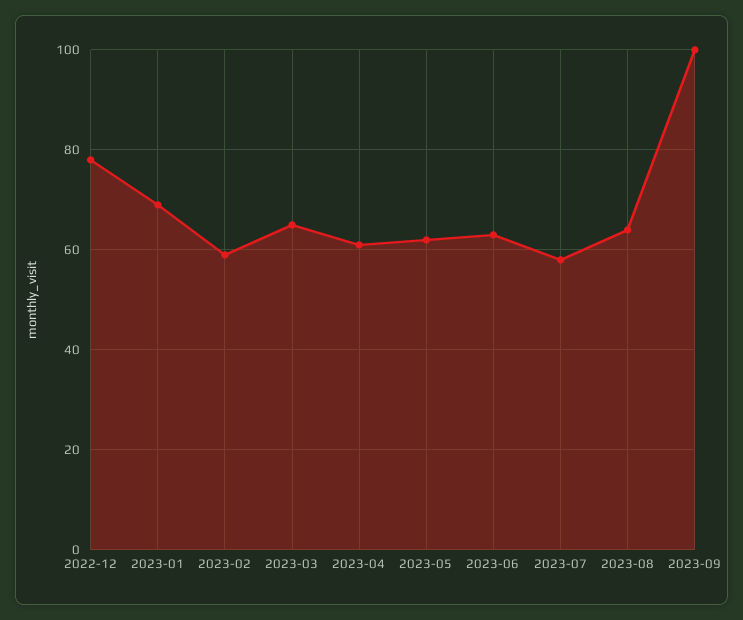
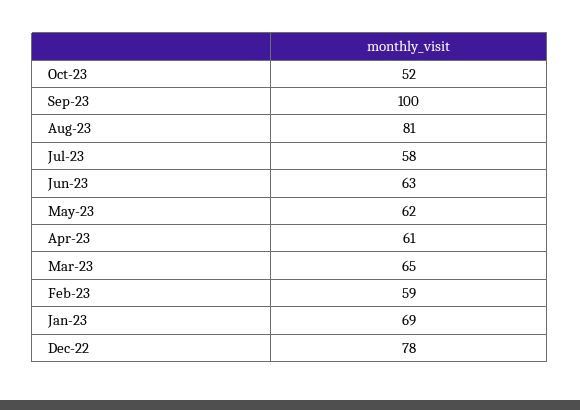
2023-08: 65 -> 81
Oct-23: none -> 52

